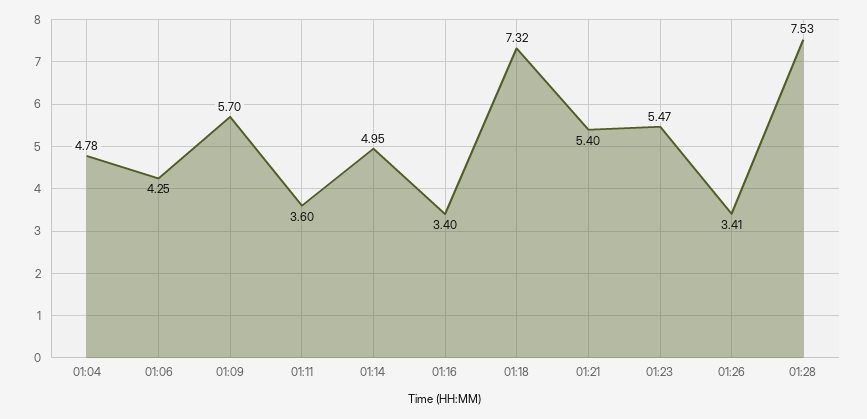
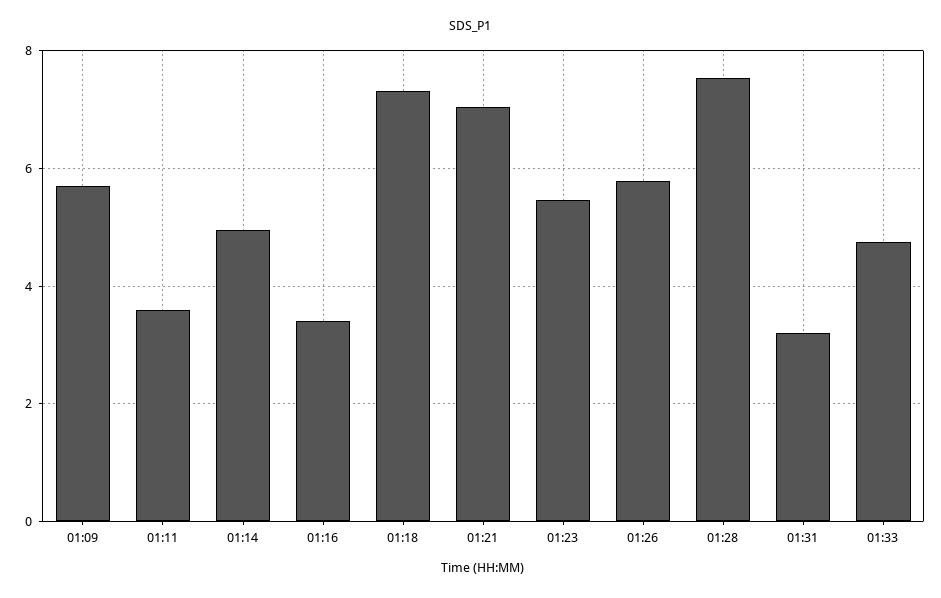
01:04: 4.78 -> none
01:06: 4.25 -> none
01:21: 5.4 -> 7
01:26: 3.41 -> 5.8
01:31: none -> 3.2
01:33: none -> 4.8

